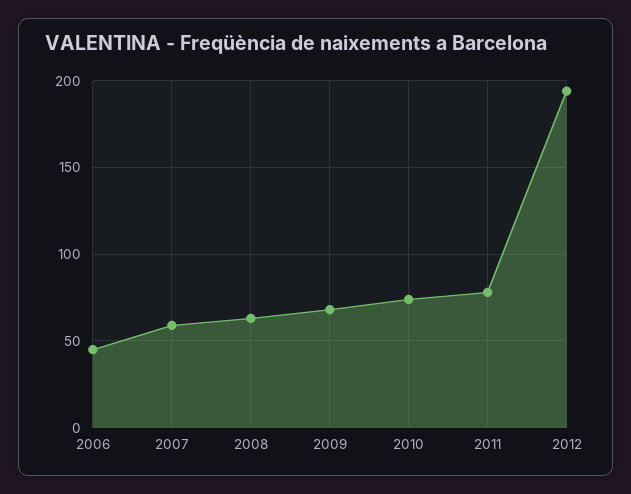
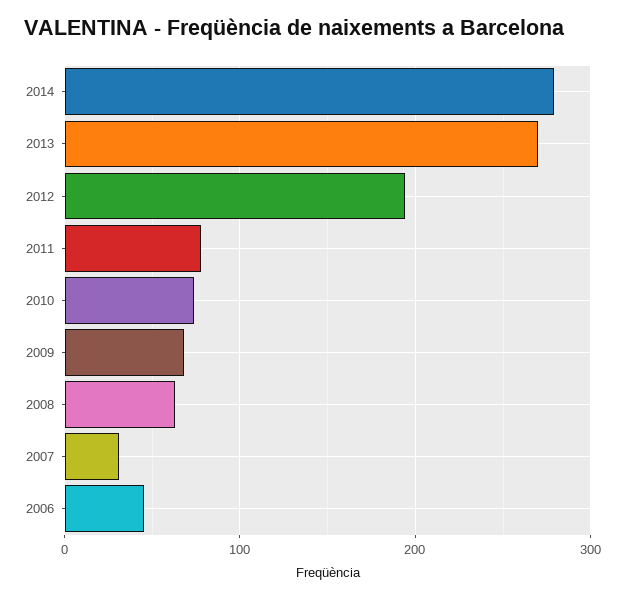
2007: 60 -> 30
2014: none -> 280
2013: none -> 270

